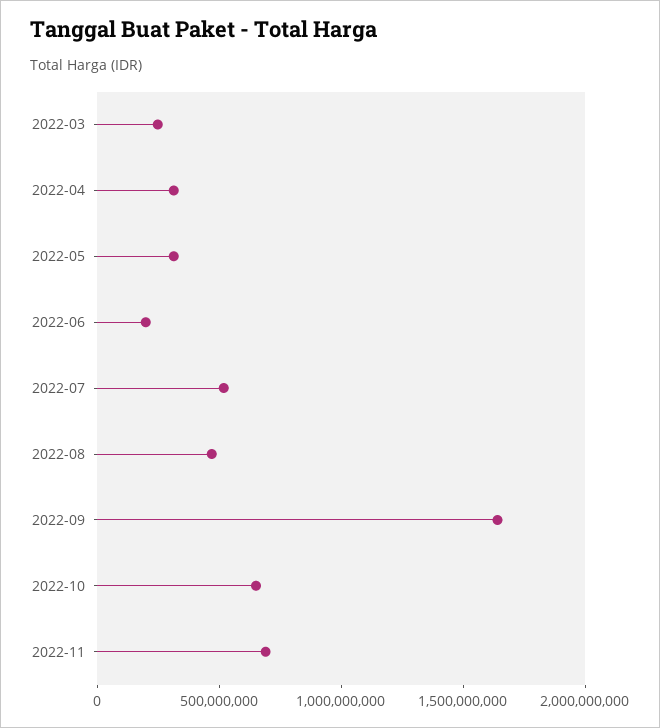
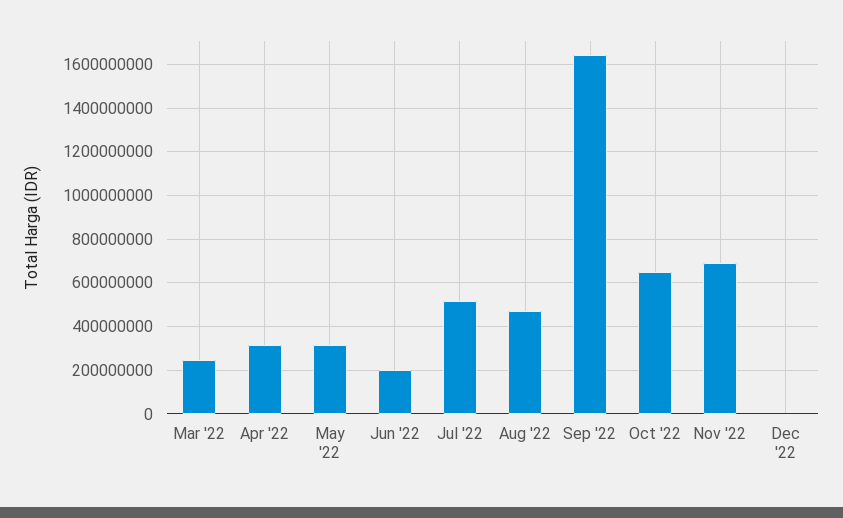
Dec '22: none -> 0

